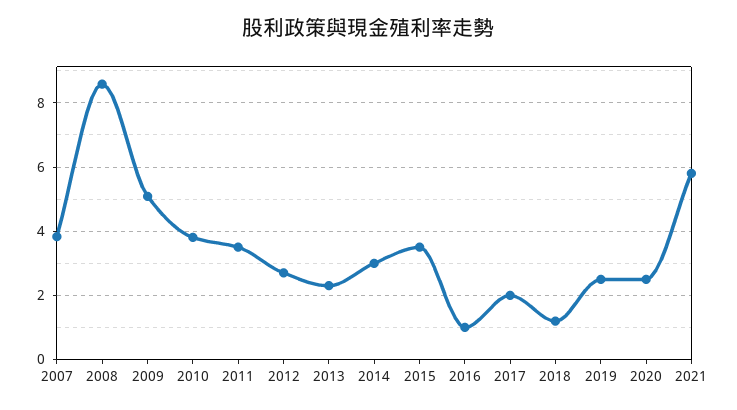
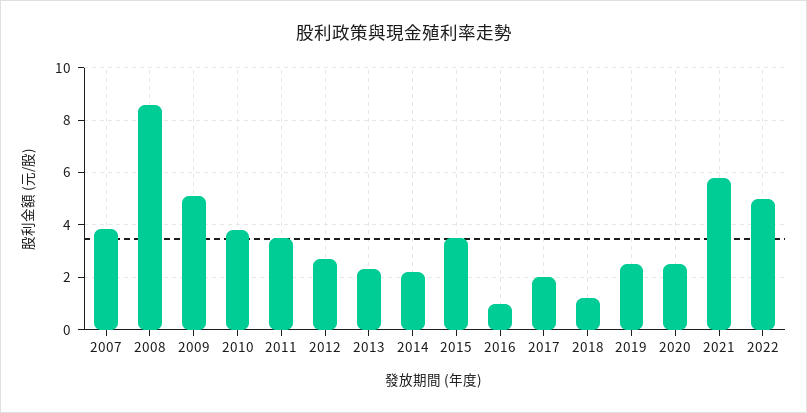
2014: 3 -> 2.25
2022: none -> 5

